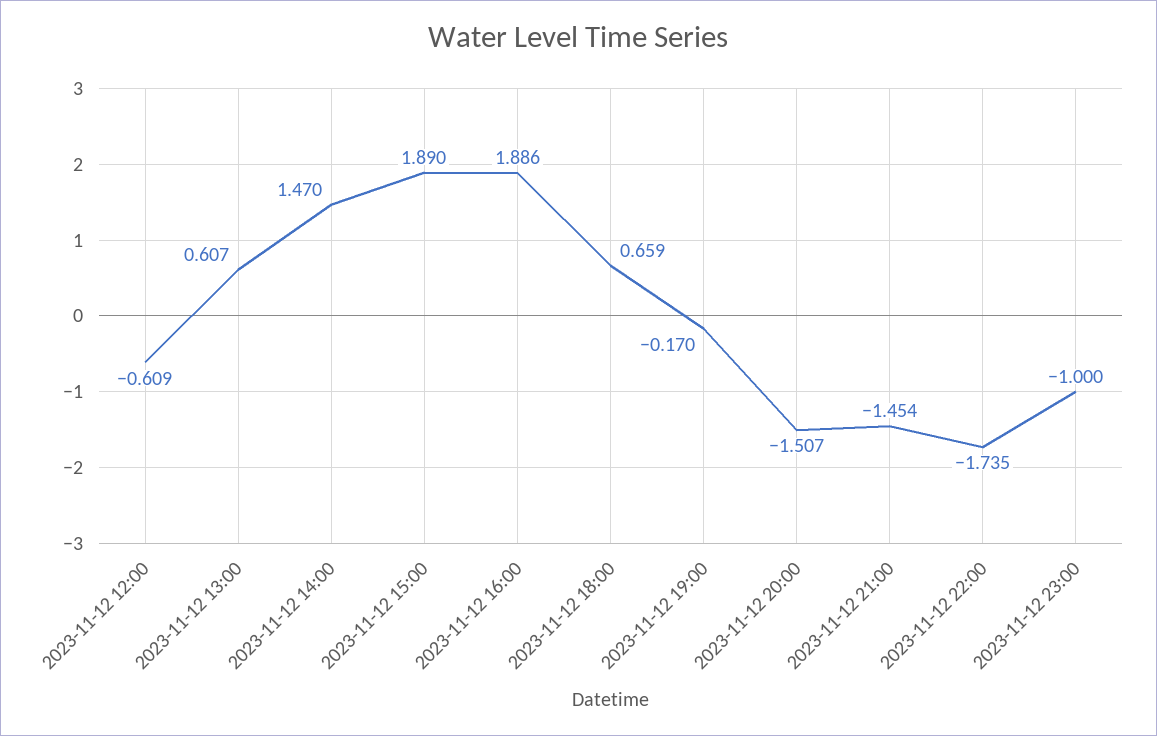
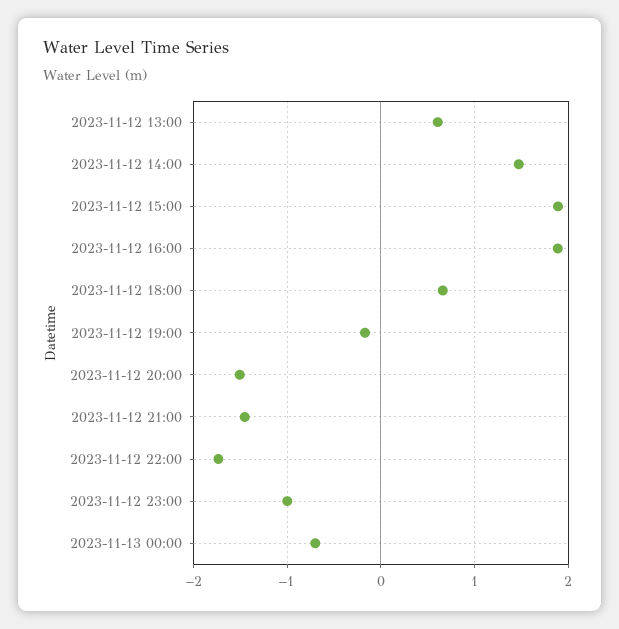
2023-11-12 12:00: -0.609 -> none
2023-11-13 00:00: none -> -0.7

